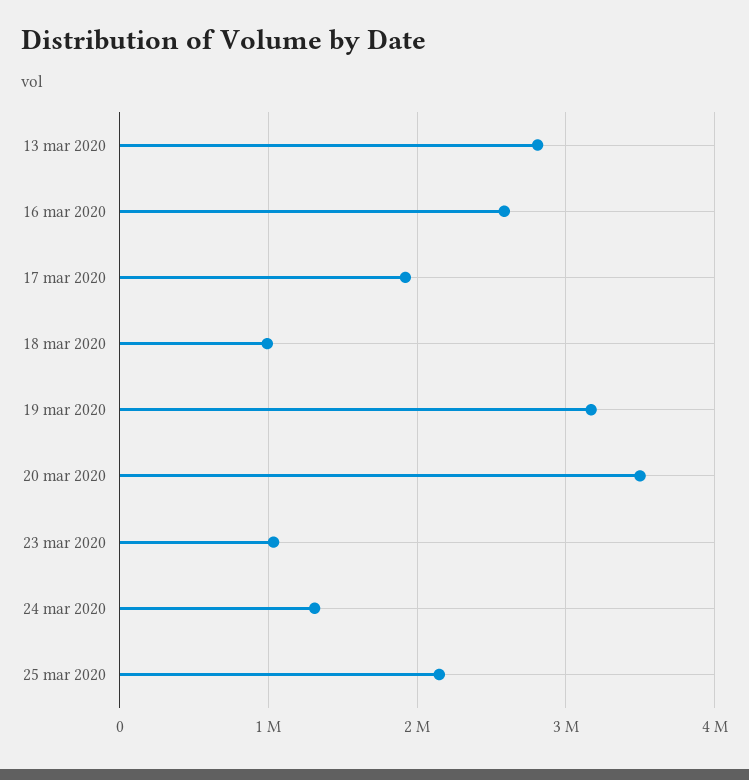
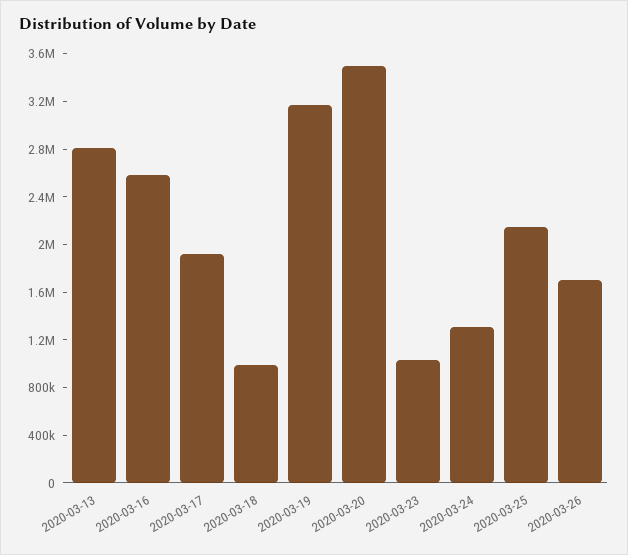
2020-03-26: none -> 1700000

